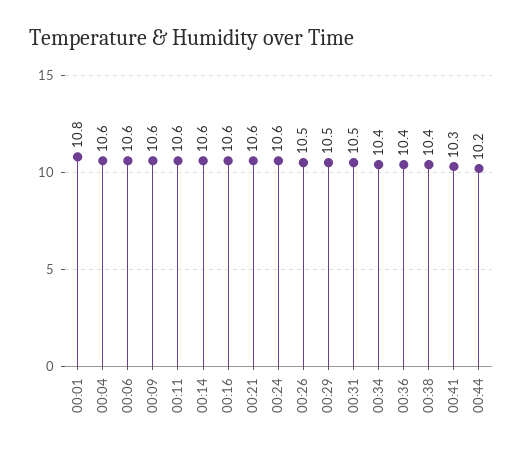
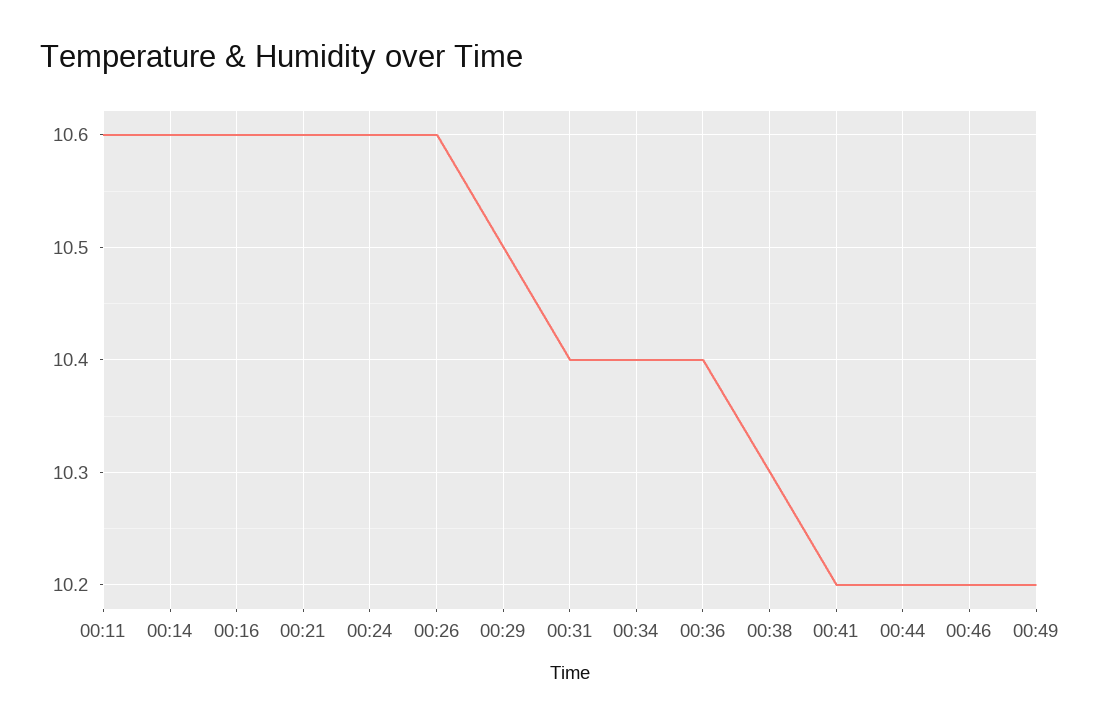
00:01: 10.8 -> none
00:04: 10.6 -> none
00:06: 10.6 -> none
00:09: 10.6 -> none
00:26: 10.5 -> 10.6
00:31: 10.5 -> 10.4
00:38: 10.4 -> 10.3
00:41: 10.3 -> 10.2
00:46: none -> 10.2
00:49: none -> 10.2

